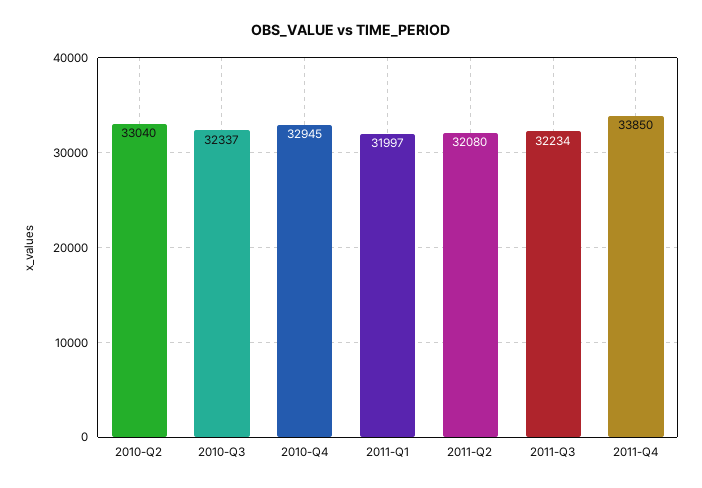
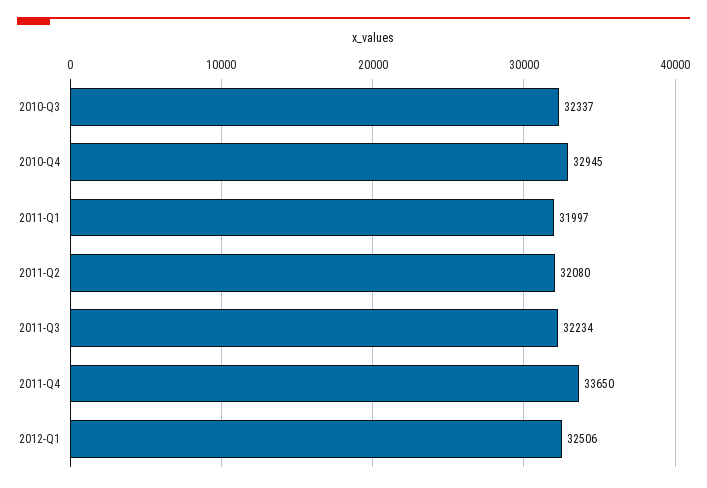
2010-Q2: 33040 -> none
2011-Q4: 33850 -> 33650
2012-Q1: none -> 32506

